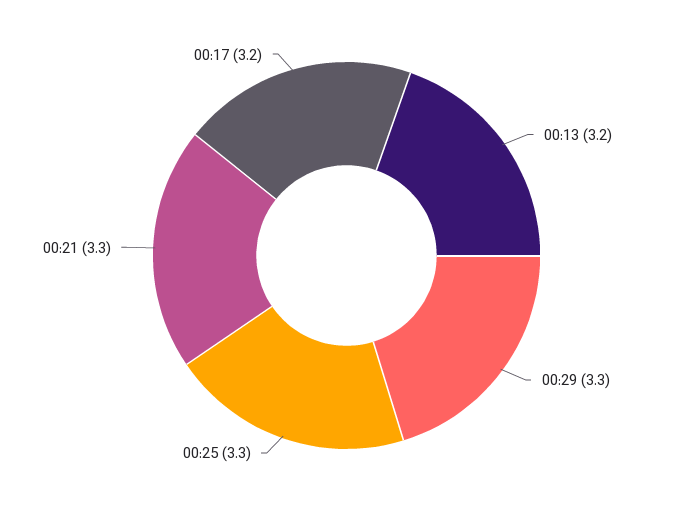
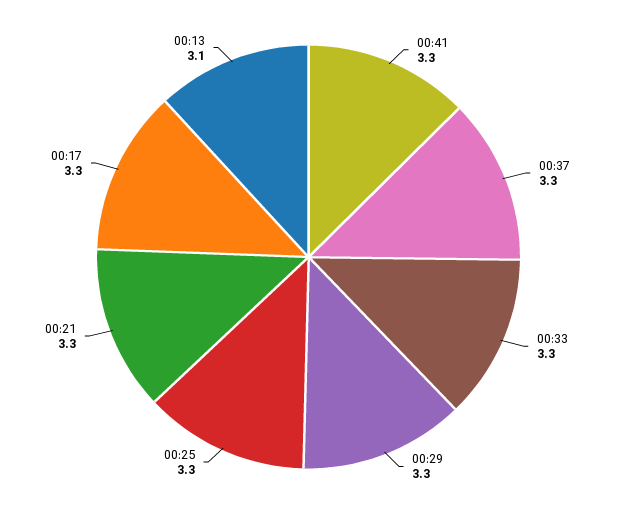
00:13: 3.2 -> 3.1
00:17: 3.2 -> 3.3
00:41: none -> 3.3
00:37: none -> 3.3
00:33: none -> 3.3

